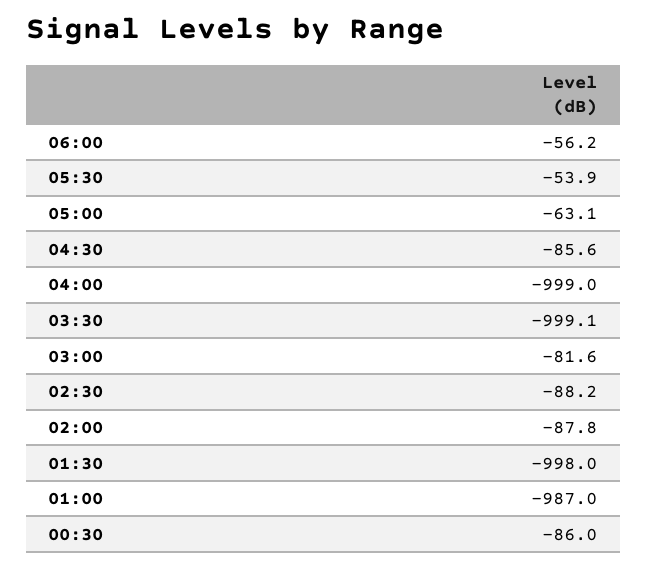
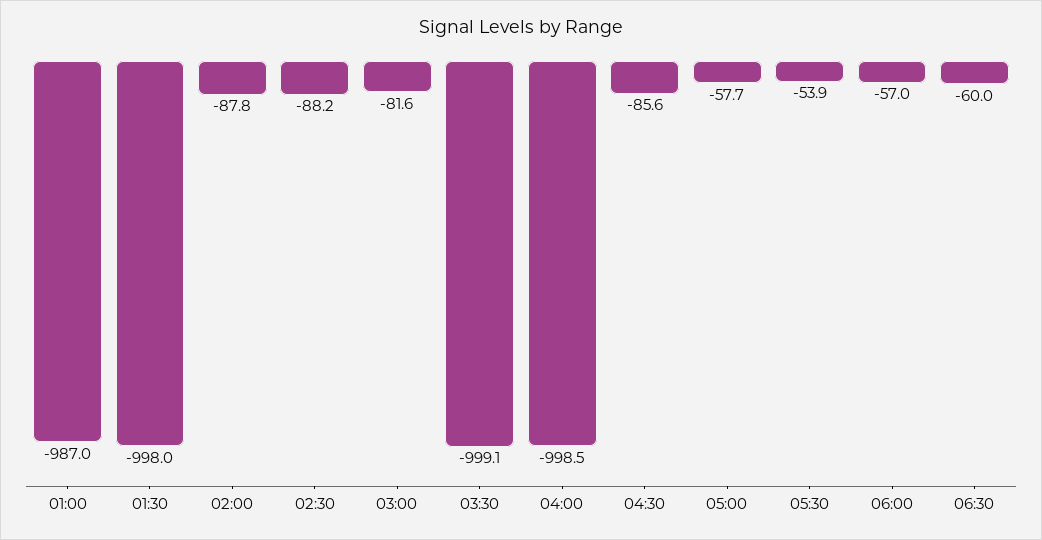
06:00: -56.2 -> -57
05:00: -63.1 -> -57.7
04:00: -999 -> -998.5
00:30: -86 -> none
06:30: none -> -60

